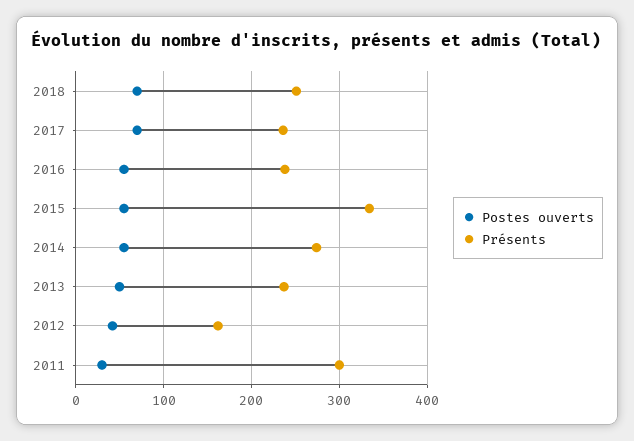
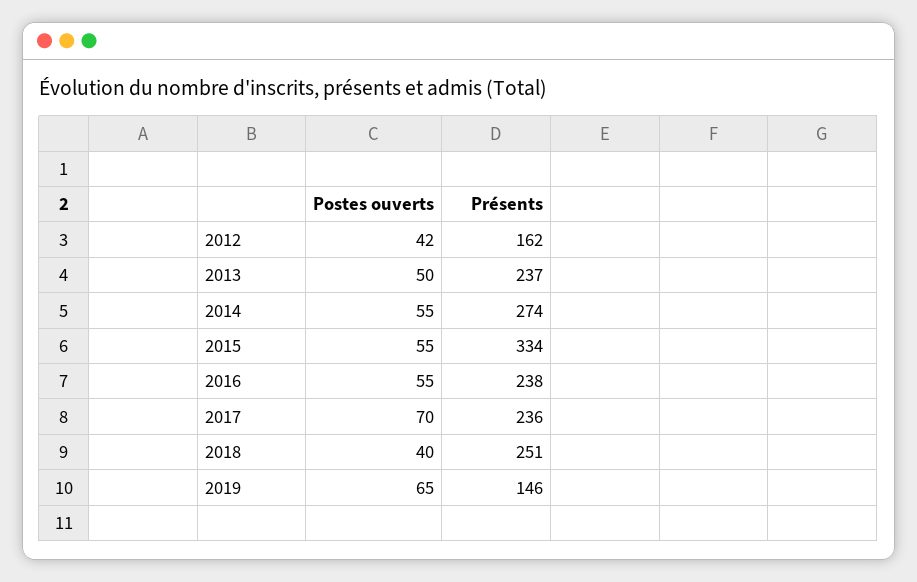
Postes ouverts, 2018: 70 -> 40
Postes ouverts, 2011: 30 -> none
Présents, 2011: 300 -> none
Postes ouverts, 2019: none -> 65
Présents, 2019: none -> 146

